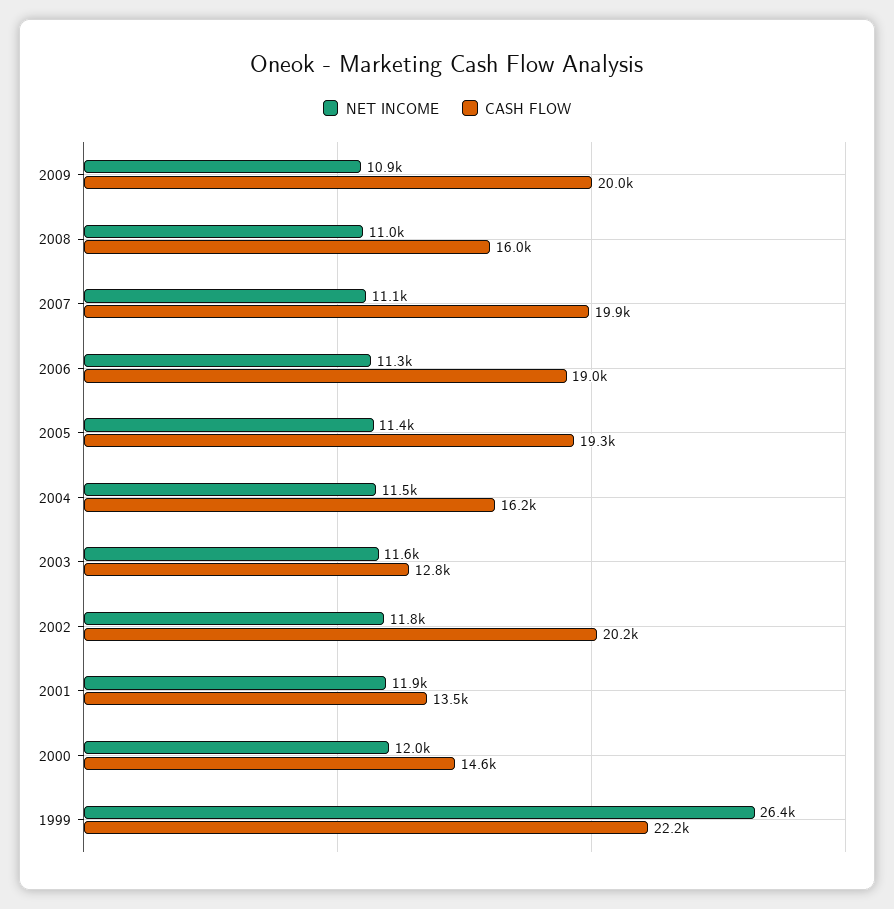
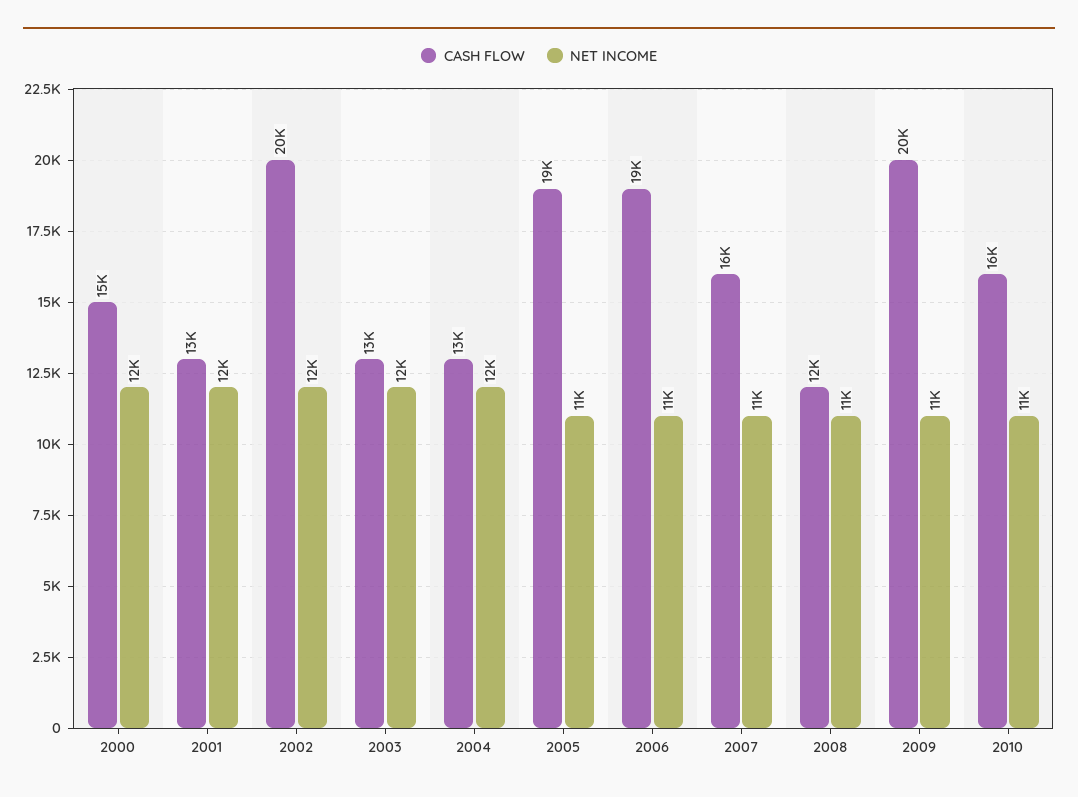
CASH FLOW, 2008: 16000 -> 12000
CASH FLOW, 2007: 19900 -> 16000
CASH FLOW, 2004: 16200 -> 13000
NET INCOME, 1999: 26400 -> none
CASH FLOW, 1999: 22200 -> none
CASH FLOW, 2010: none -> 16000
NET INCOME, 2010: none -> 11000

